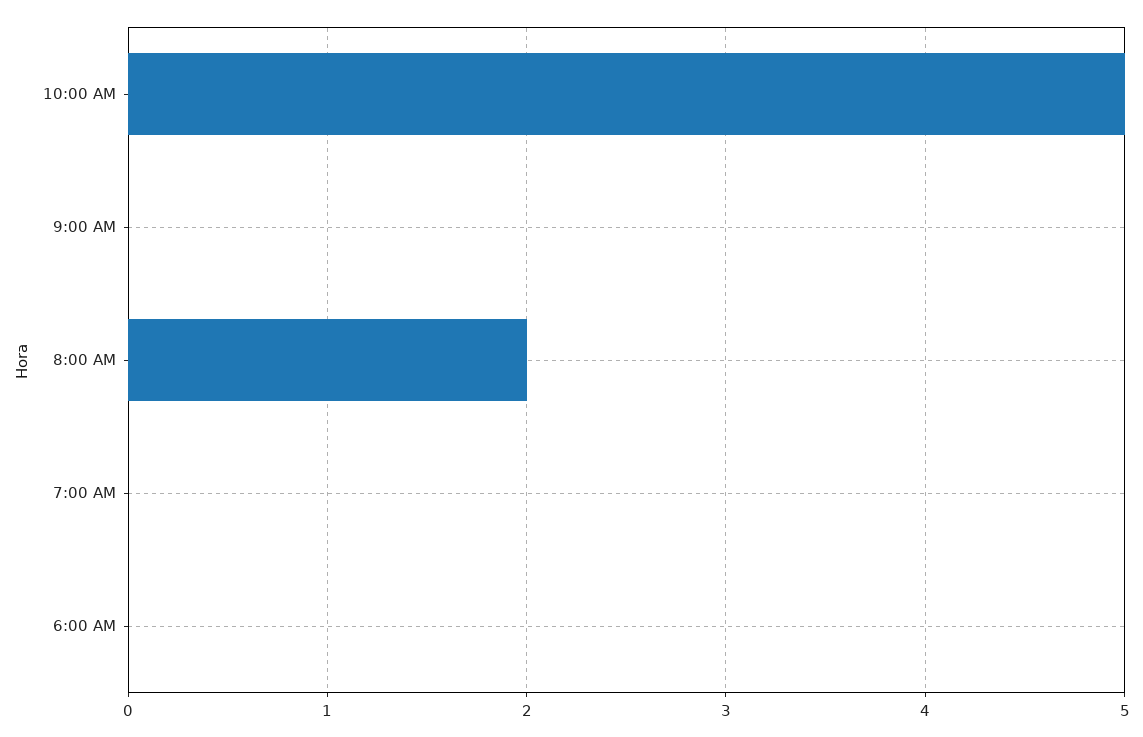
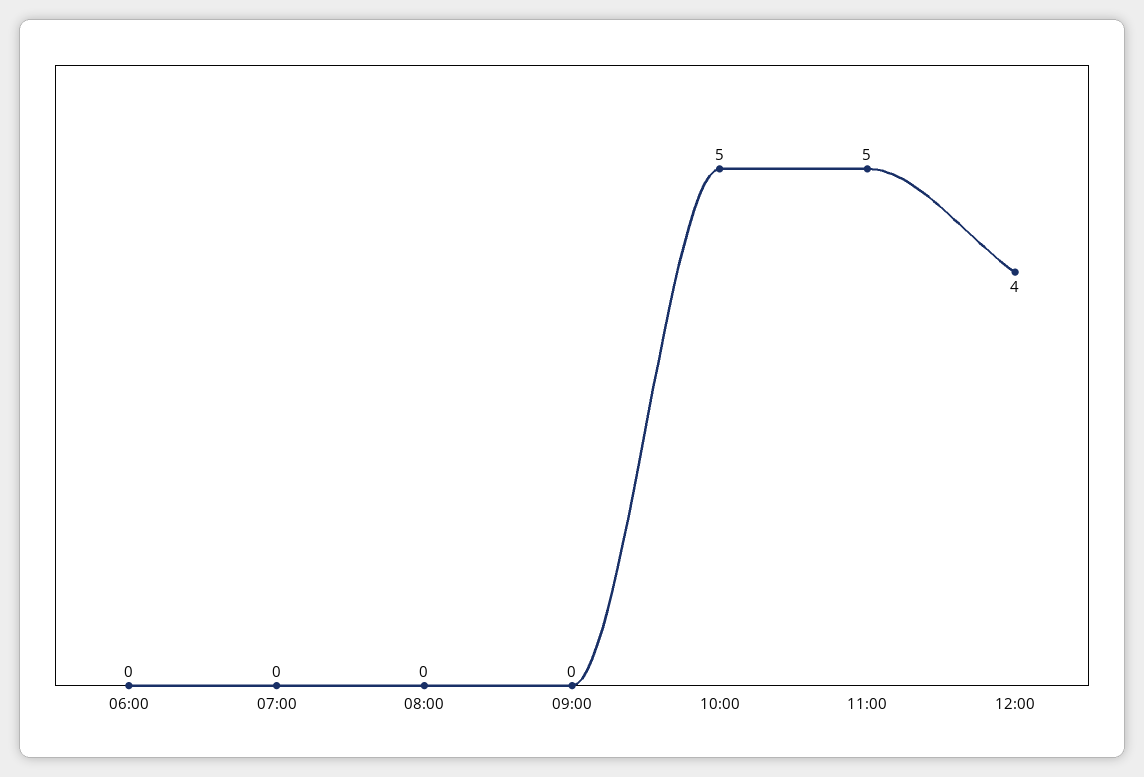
8:00 AM: 2 -> 0
11:00: none -> 5
12:00: none -> 4

